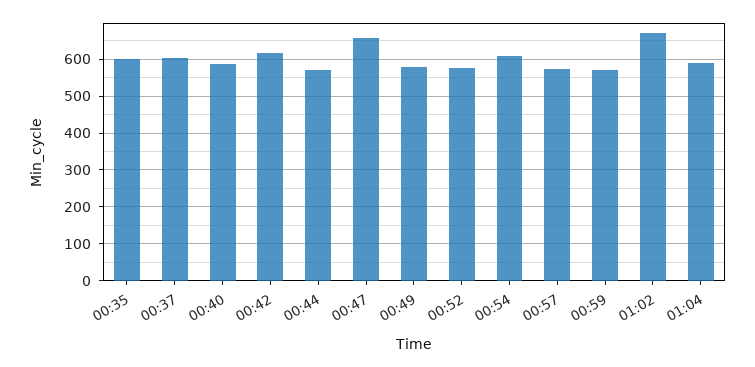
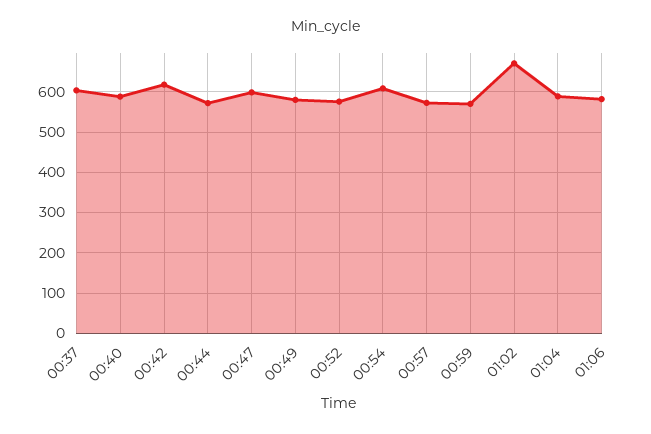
00:35: 600 -> none
00:47: 660 -> 600
01:06: none -> 580

